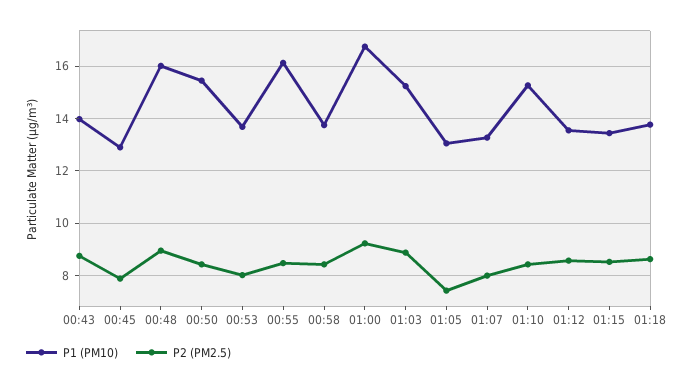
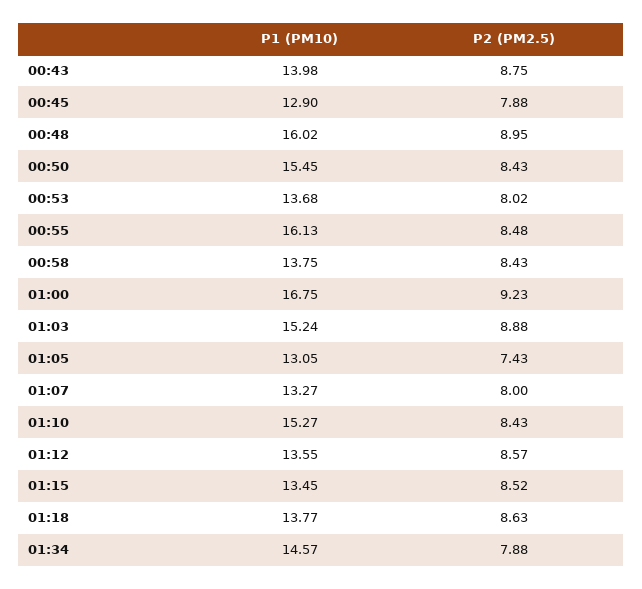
P1 (PM10), 01:34: none -> 14.57
P2 (PM2.5), 01:34: none -> 7.88

